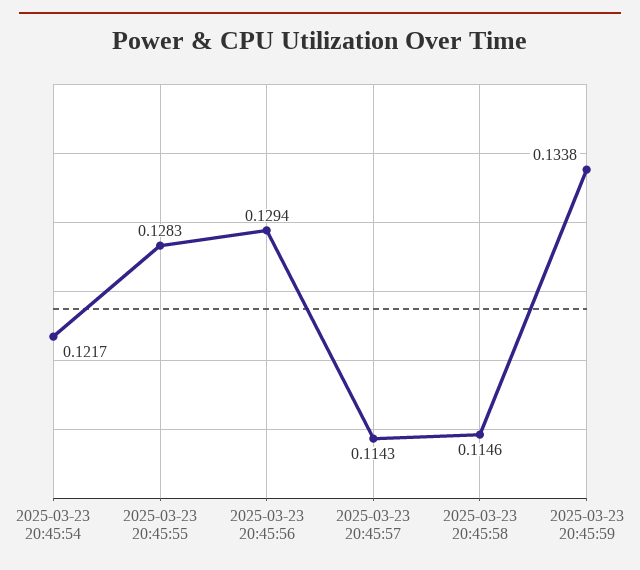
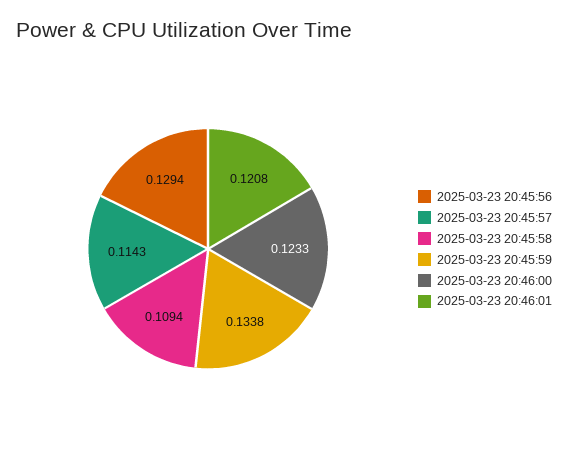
2025-03-23 20:45:54: 0.1217 -> none
2025-03-23 20:45:55: 0.1283 -> none
2025-03-23 20:45:58: 0.1146 -> 0.1094
2025-03-23 20:46:00: none -> 0.1233
2025-03-23 20:46:01: none -> 0.1208

